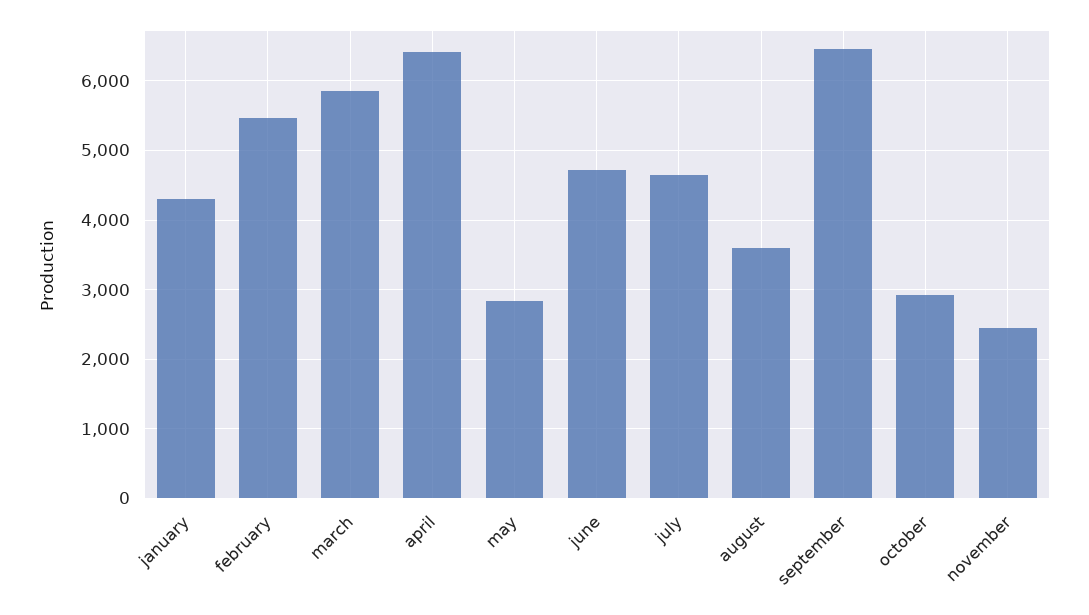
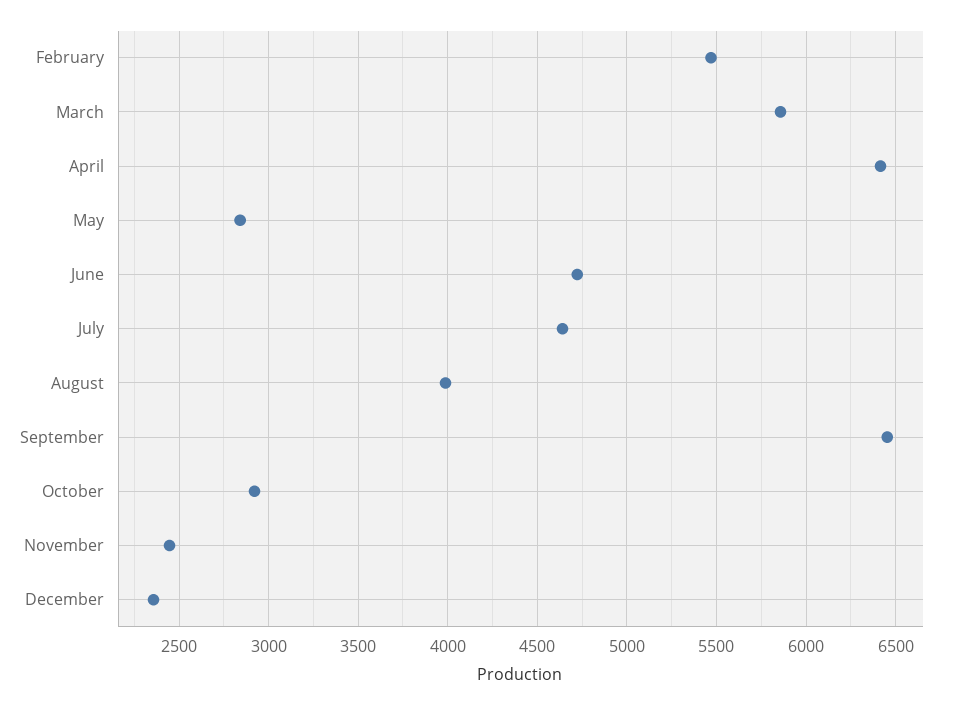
january: 4300 -> none
august: 3600 -> 4000
December: none -> 2350

